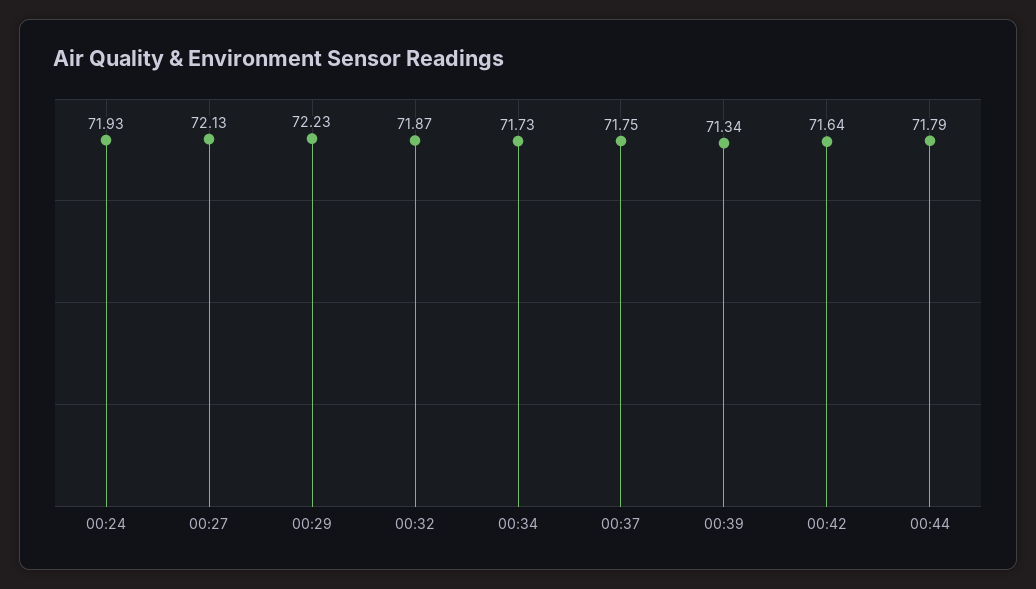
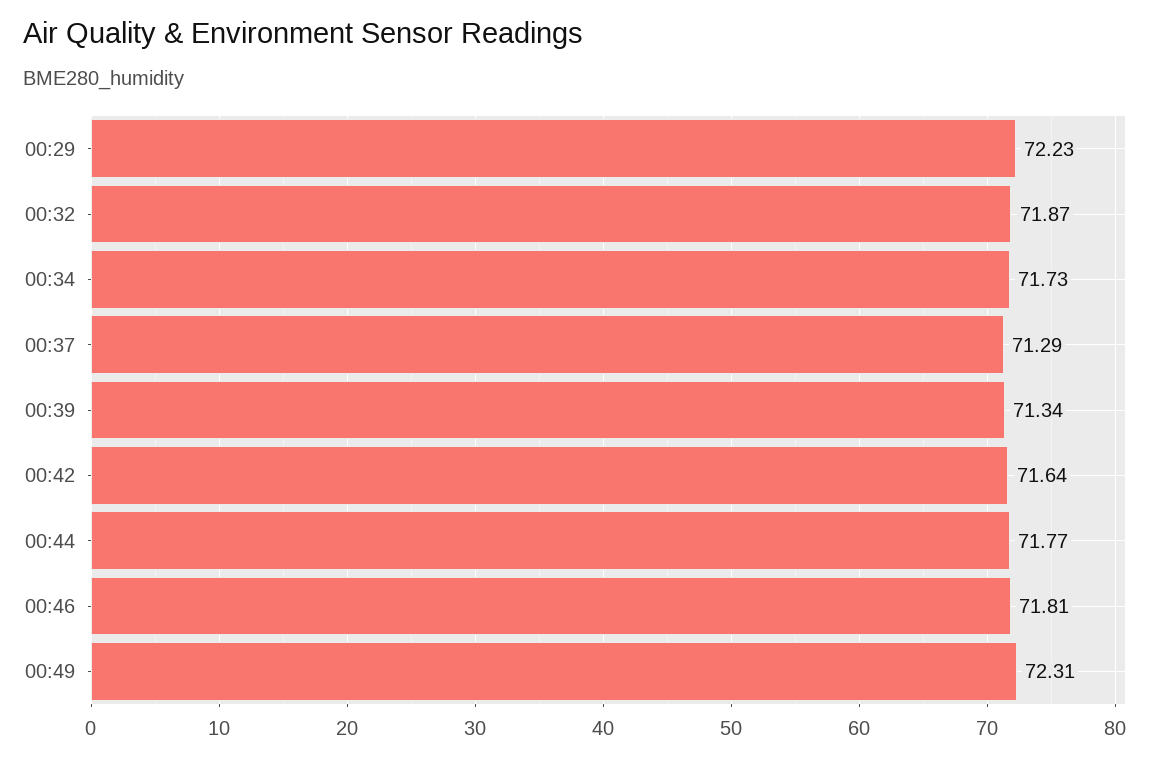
00:24: 71.93 -> none
00:27: 72.13 -> none
00:37: 71.75 -> 71.29
00:44: 71.79 -> 71.77
00:46: none -> 71.81
00:49: none -> 72.31

